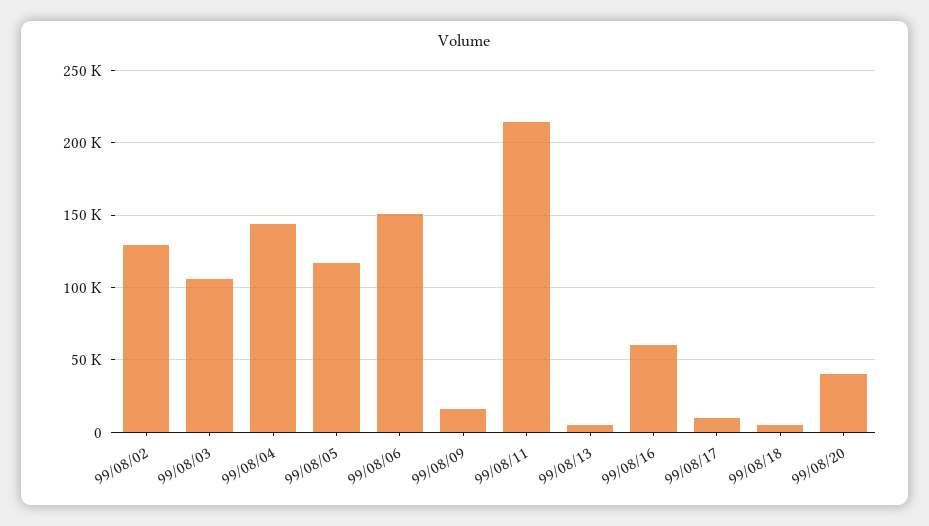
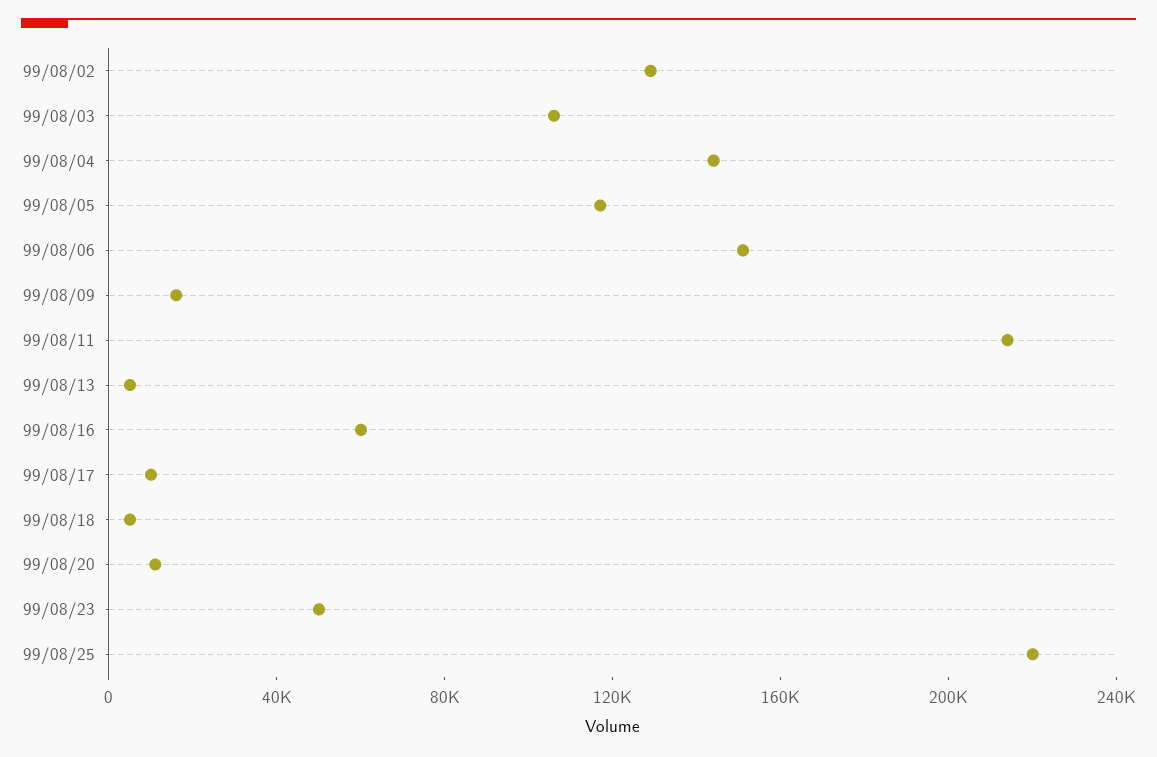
99/08/20: 40000 -> 10000
99/08/23: none -> 50000
99/08/25: none -> 220000

